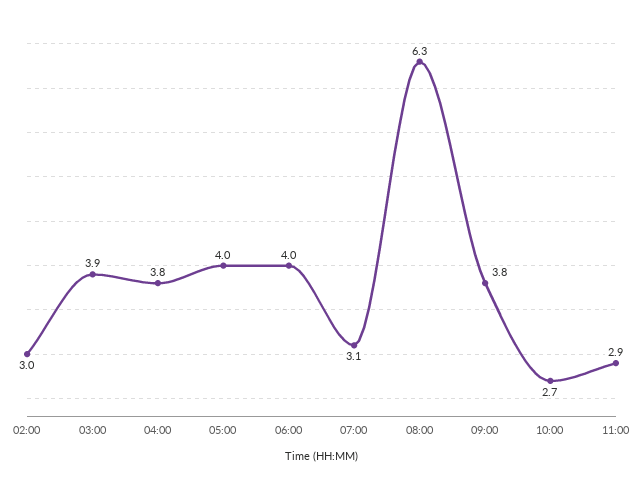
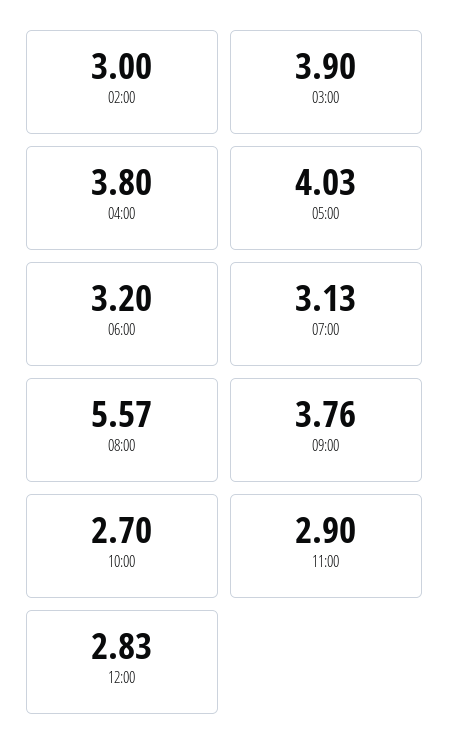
06:00: 4 -> 3.2
08:00: 6.3 -> 5.57
12:00: none -> 2.83

